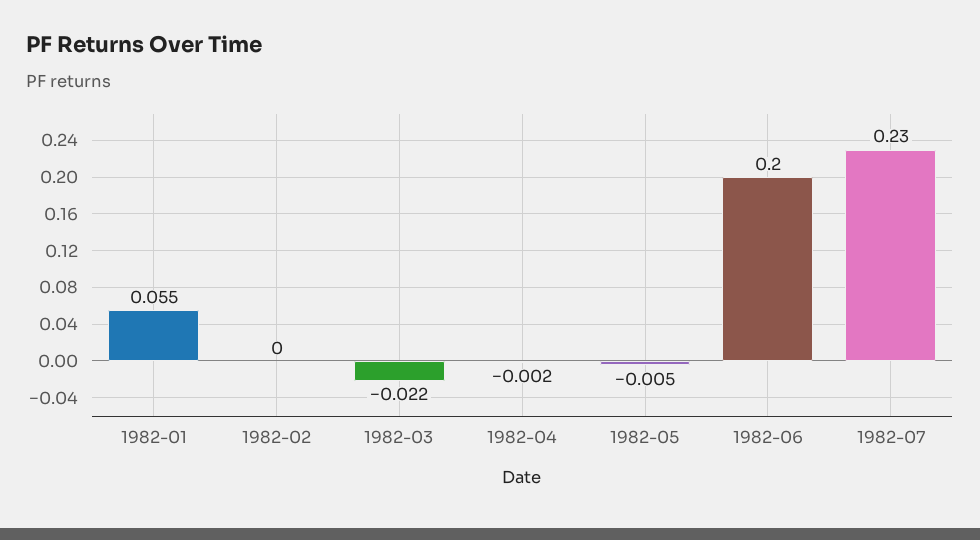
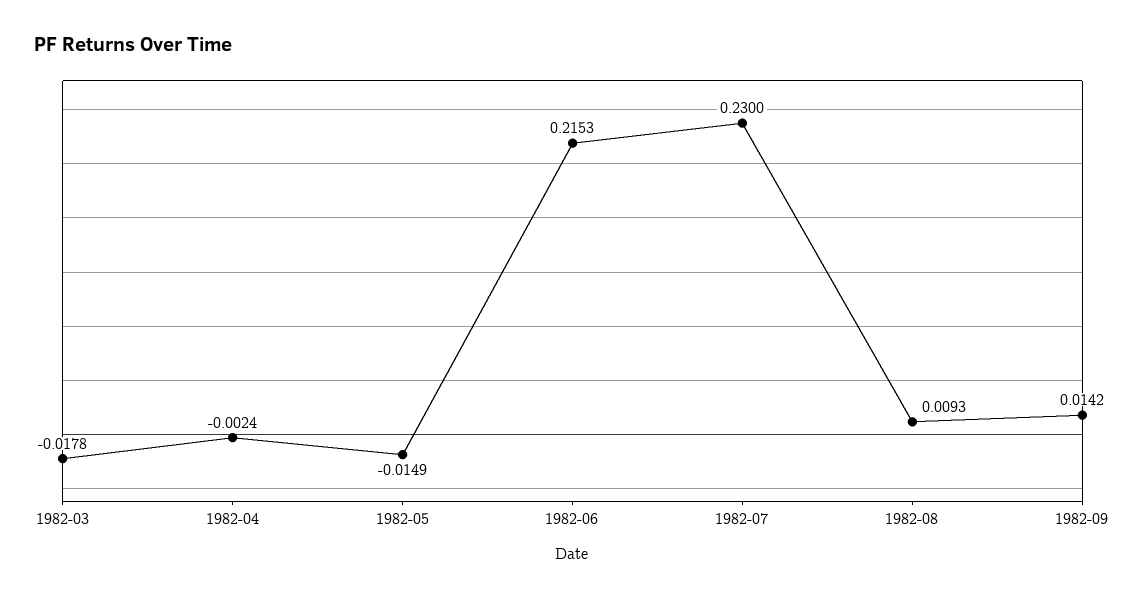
1982-01: 0.055 -> none
1982-02: 0 -> none
1982-03: -0.022 -> -0.0178
1982-05: -0.005 -> -0.0149
1982-06: 0.2 -> 0.2153
1982-08: none -> 0.0093
1982-09: none -> 0.0142

